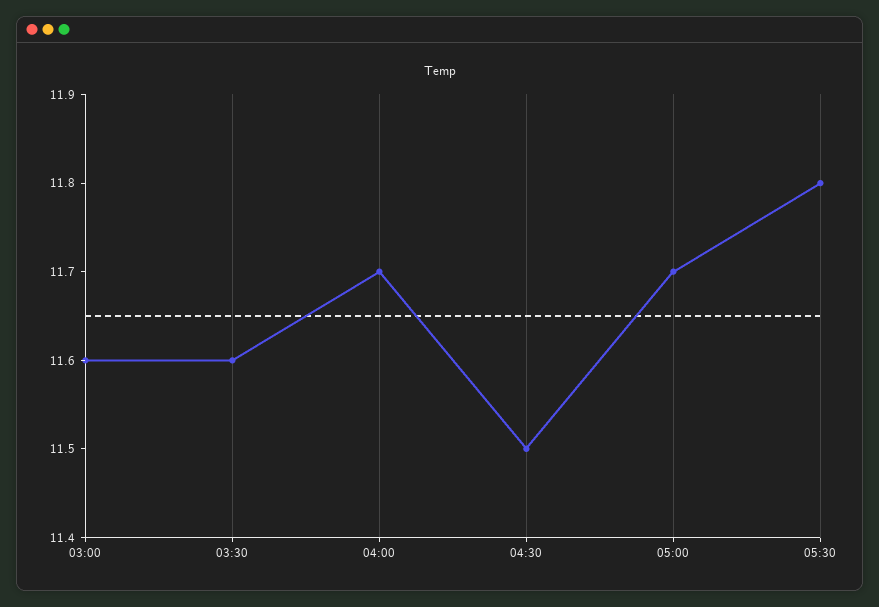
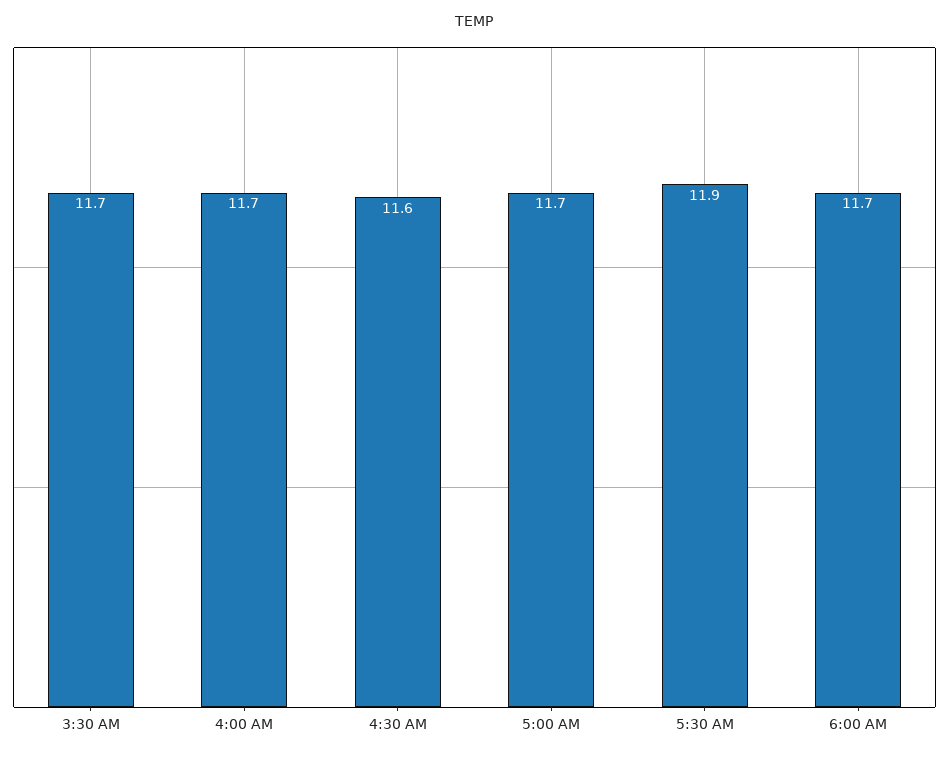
03:00: 11.6 -> none
03:30: 11.6 -> 11.7
04:30: 11.5 -> 11.6
05:30: 11.8 -> 11.9
6:00 AM: none -> 11.7

